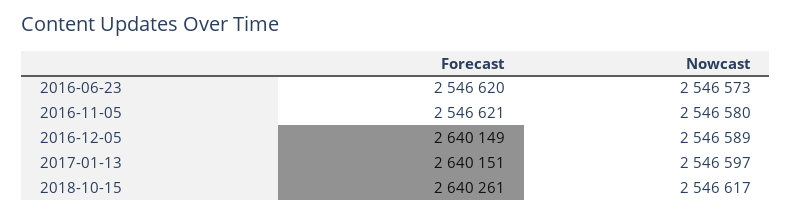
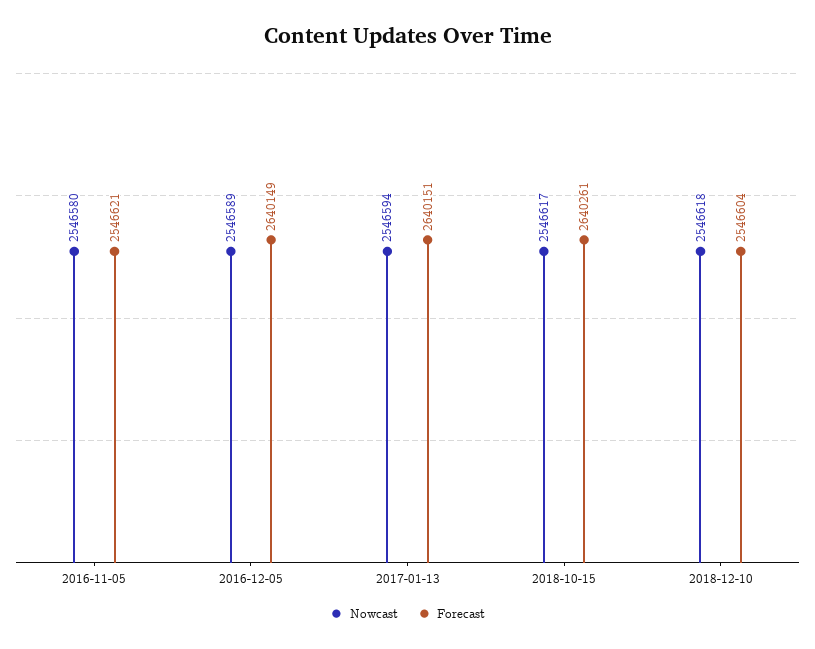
Forecast, 2016-06-23: 2546620 -> none
Nowcast, 2016-06-23: 2546573 -> none
Nowcast, 2017-01-13: 2546597 -> 2546594
Nowcast, 2018-12-10: none -> 2546618
Forecast, 2018-12-10: none -> 2546604

